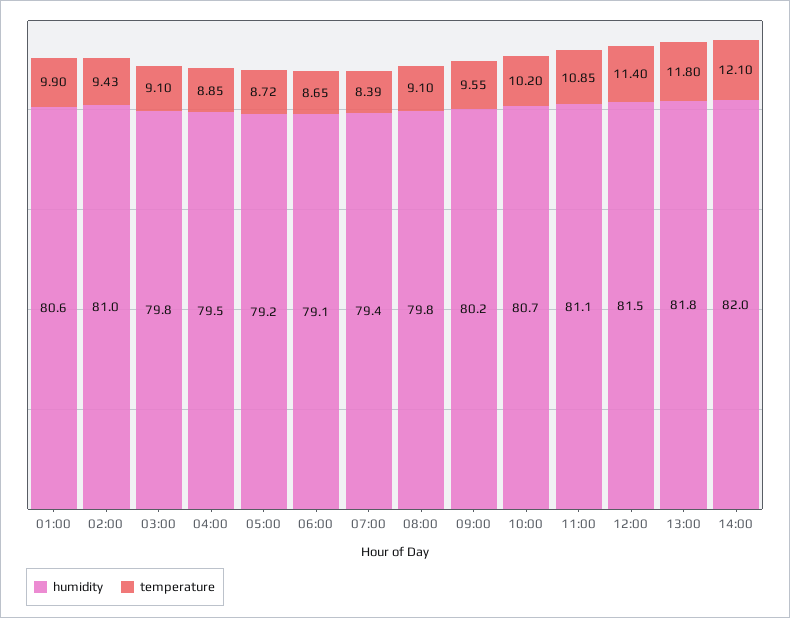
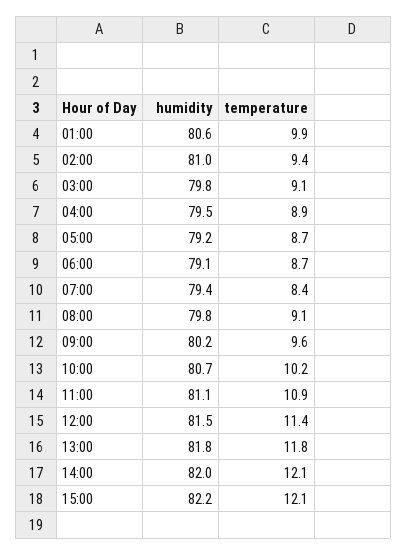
humidity, 15:00: none -> 82.2
temperature, 15:00: none -> 12.1

